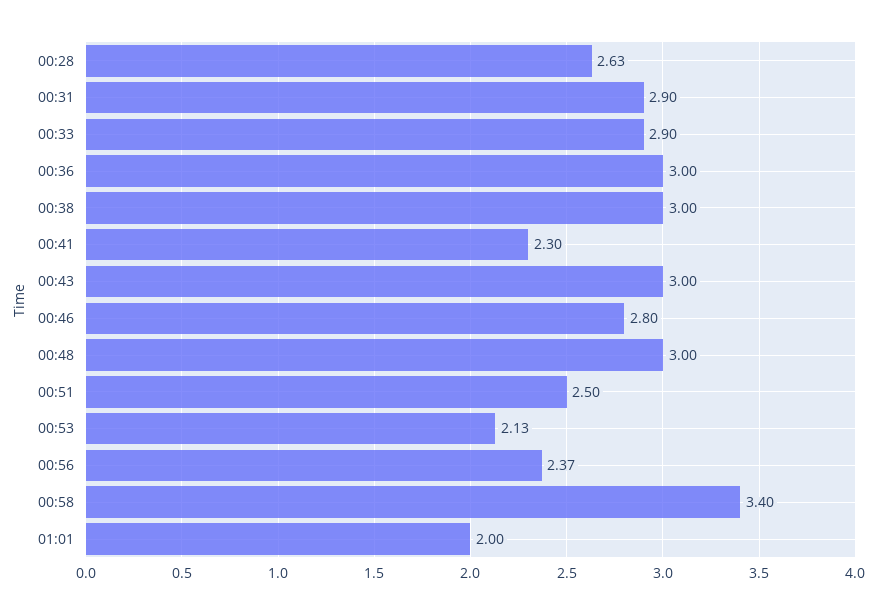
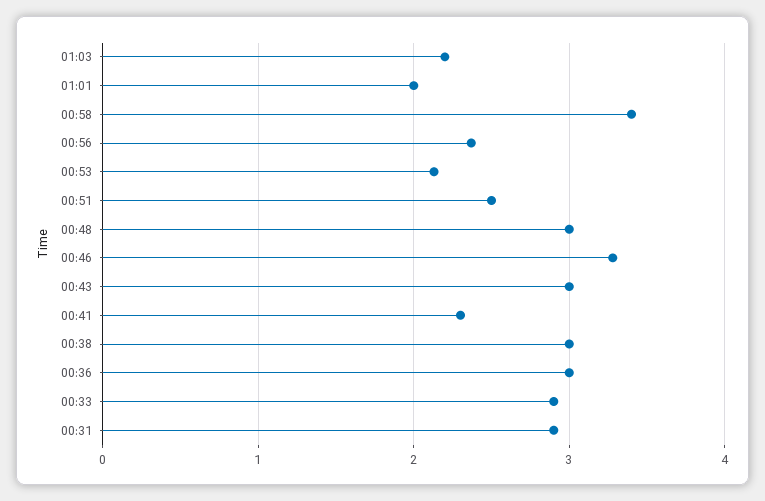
00:28: 2.63 -> none
00:46: 2.8 -> 3.3
01:03: none -> 2.2

